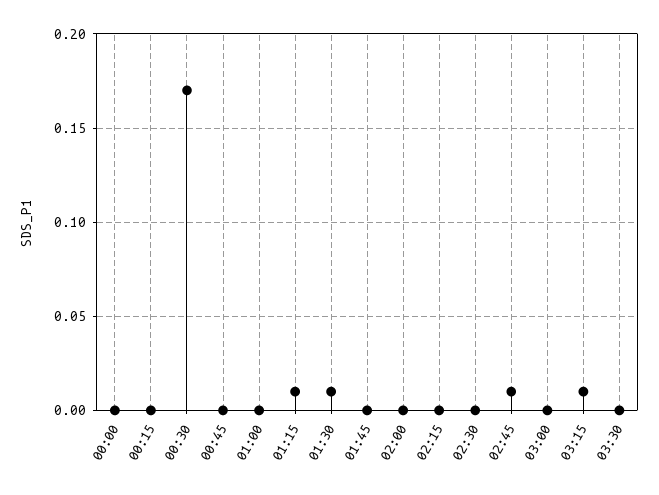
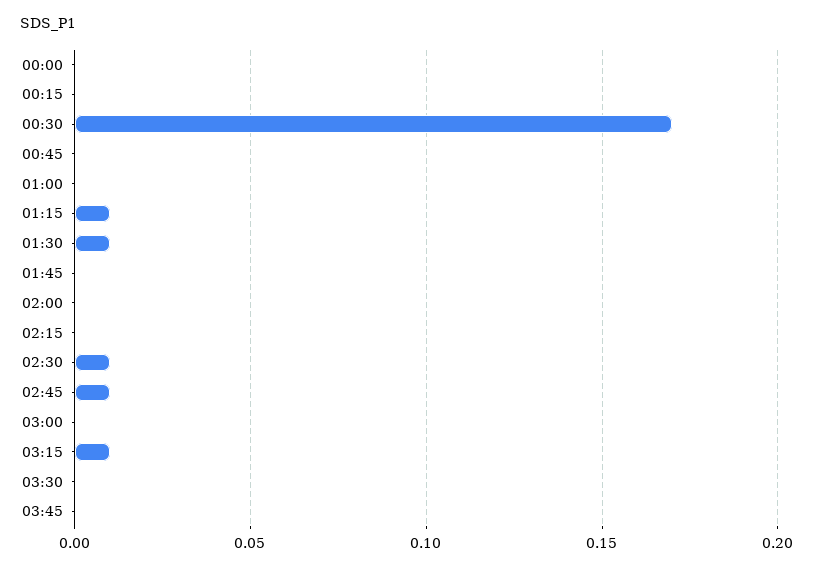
02:30: 0 -> 0.01
03:45: none -> 0

